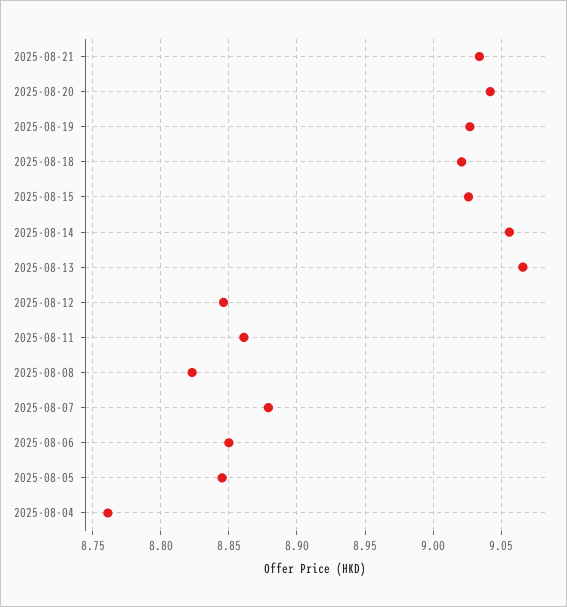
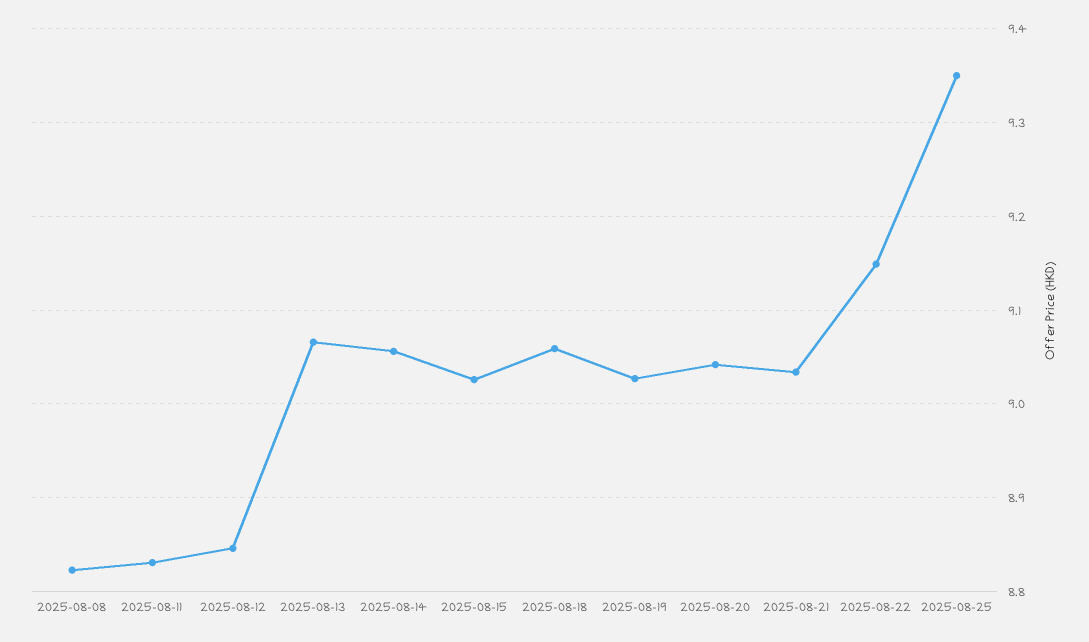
2025-08-18: 9.02 -> 9.06
2025-08-11: 8.86 -> 8.83
2025-08-07: 8.88 -> none
2025-08-06: 8.85 -> none
2025-08-05: 8.845 -> none
2025-08-04: 8.76 -> none
2025-08-22: none -> 9.15
2025-08-25: none -> 9.35

